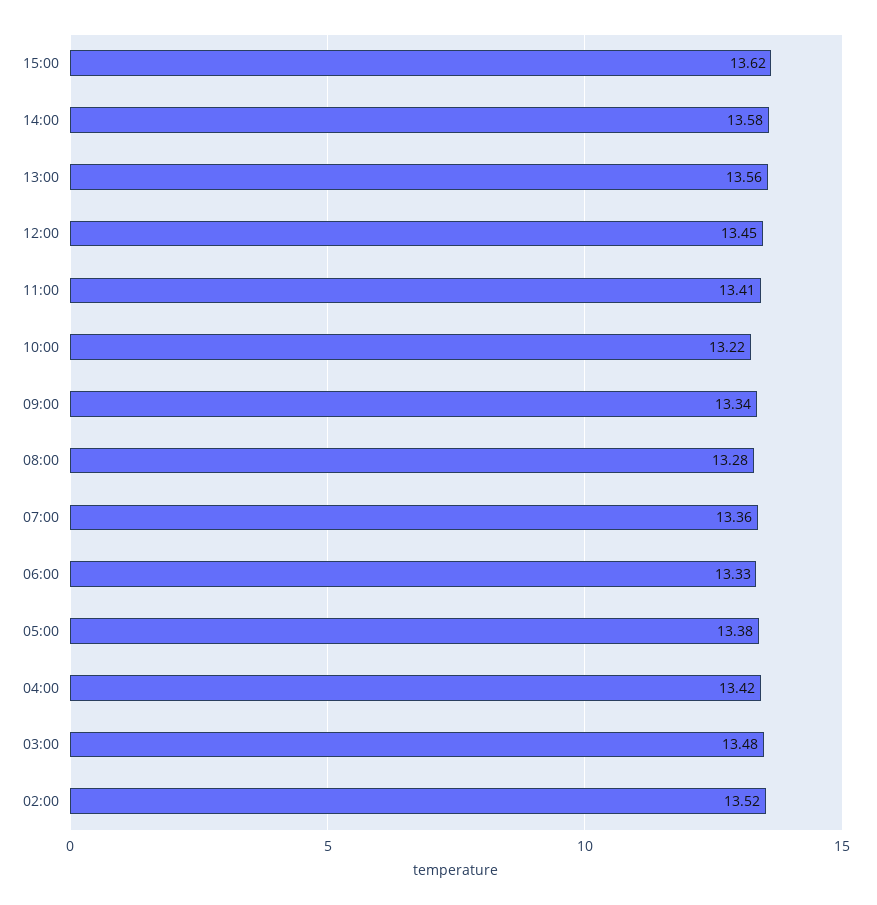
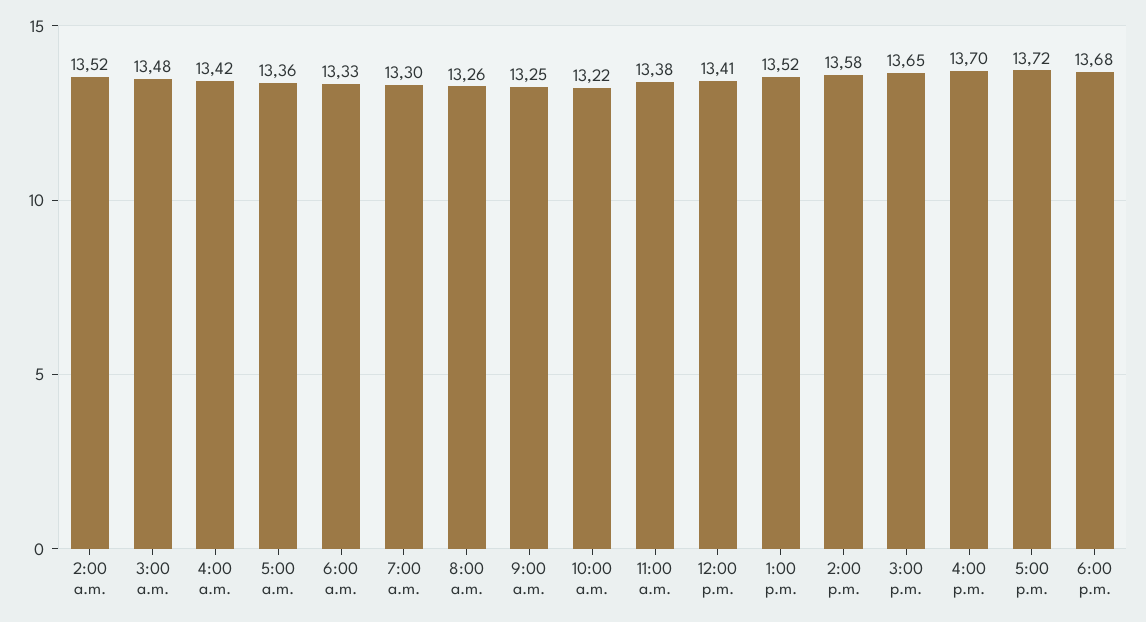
15:00: 13.62 -> 13.65
13:00: 13.56 -> 13.52
12:00: 13.45 -> 13.41
11:00: 13.41 -> 13.38
09:00: 13.34 -> 13.25
08:00: 13.28 -> 13.26
07:00: 13.36 -> 13.3
05:00: 13.38 -> 13.36
4:00 p.m.: none -> 13.7
5:00 p.m.: none -> 13.72
6:00 p.m.: none -> 13.68

